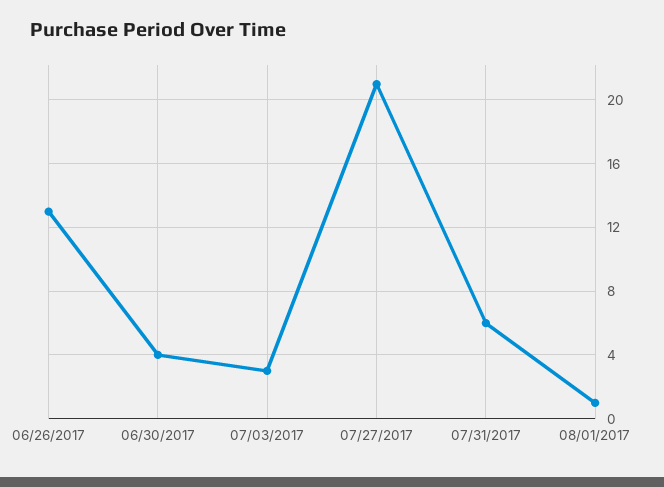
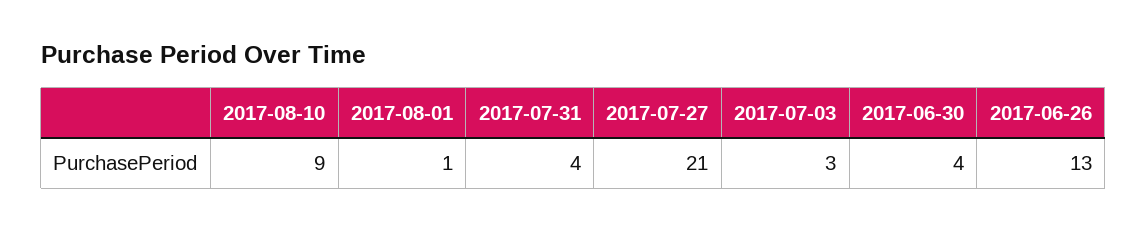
07/31/2017: 6 -> 4
2017-08-10: none -> 9

